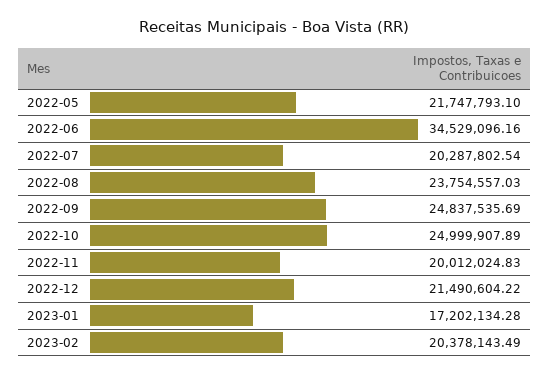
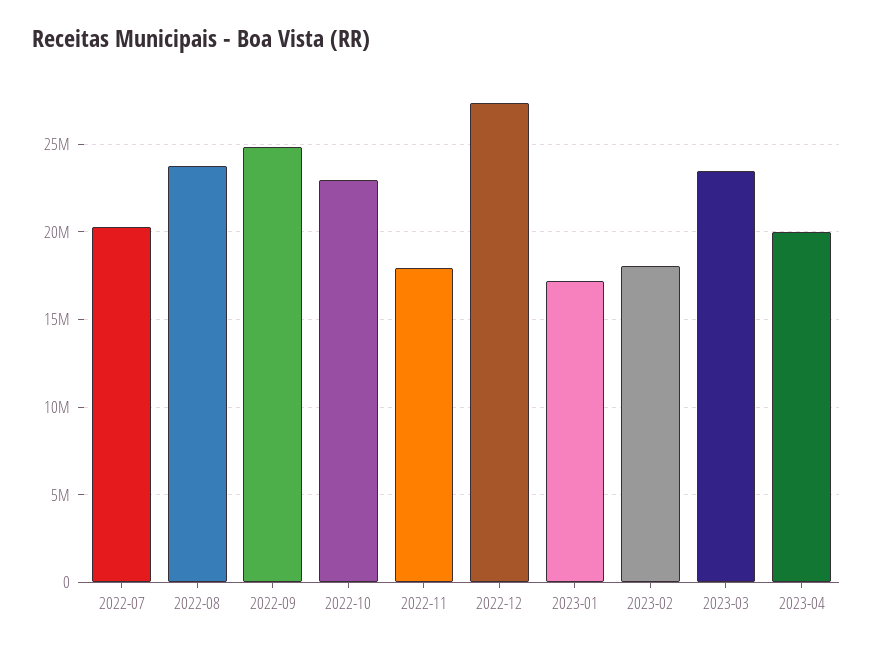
2022-05: 21747793.1 -> none
2022-06: 34529096.16 -> none
2022-10: 24999907.89 -> 23000000
2022-11: 20012024.83 -> 18000000
2022-12: 21490604.22 -> 27500000
2023-02: 20378143.49 -> 18000000
2023-03: none -> 23500000
2023-04: none -> 20000000

